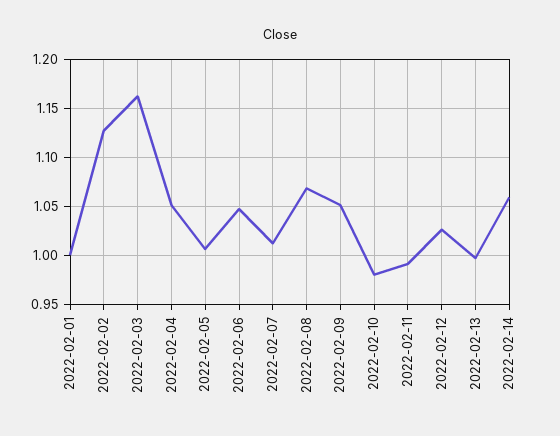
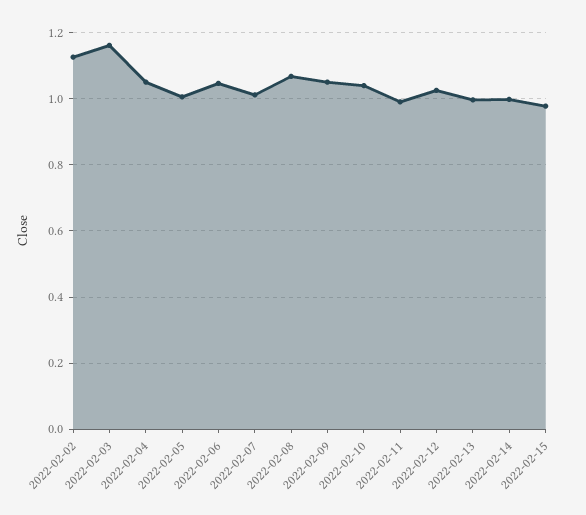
2022-02-01: 1 -> none
2022-02-10: 0.98 -> 1.04
2022-02-14: 1.06 -> 1
2022-02-15: none -> 0.98

